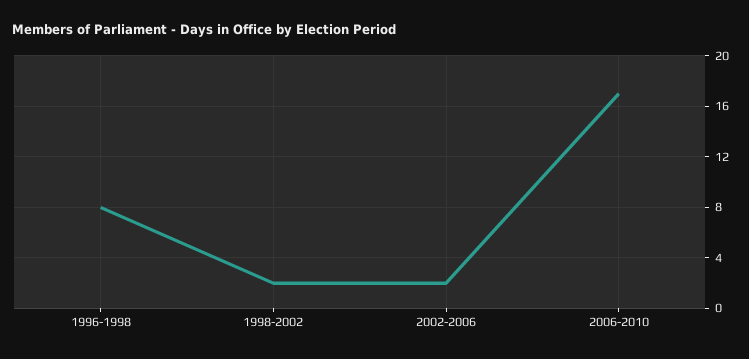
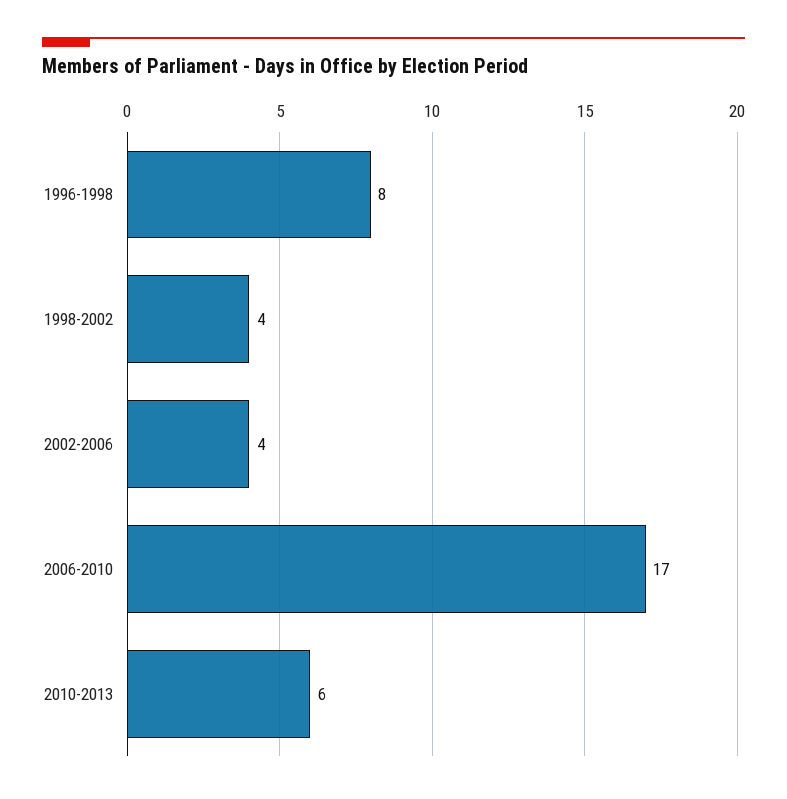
1998-2002: 2 -> 4
2002-2006: 2 -> 4
2010-2013: none -> 6

